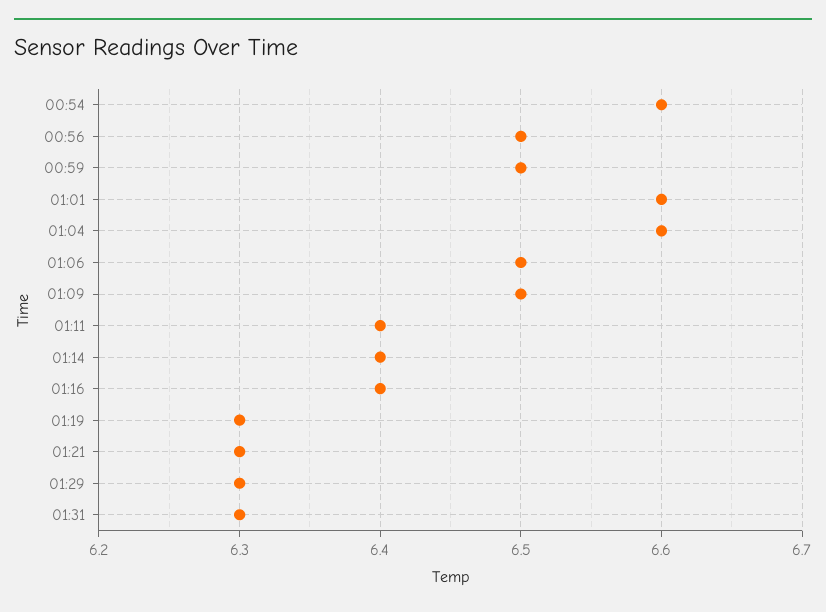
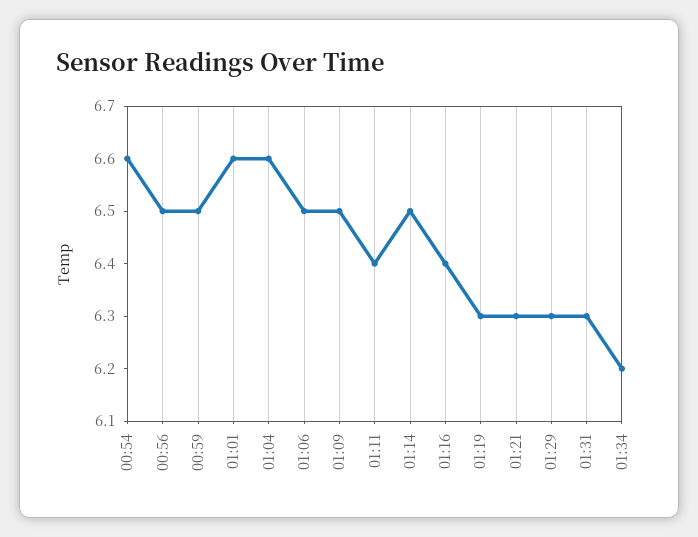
01:14: 6.4 -> 6.5
01:34: none -> 6.2

